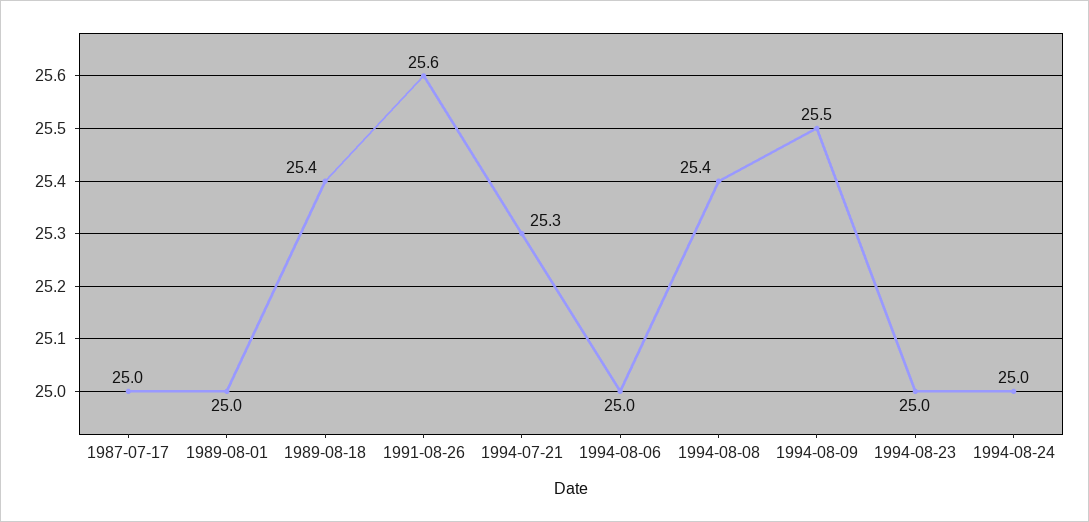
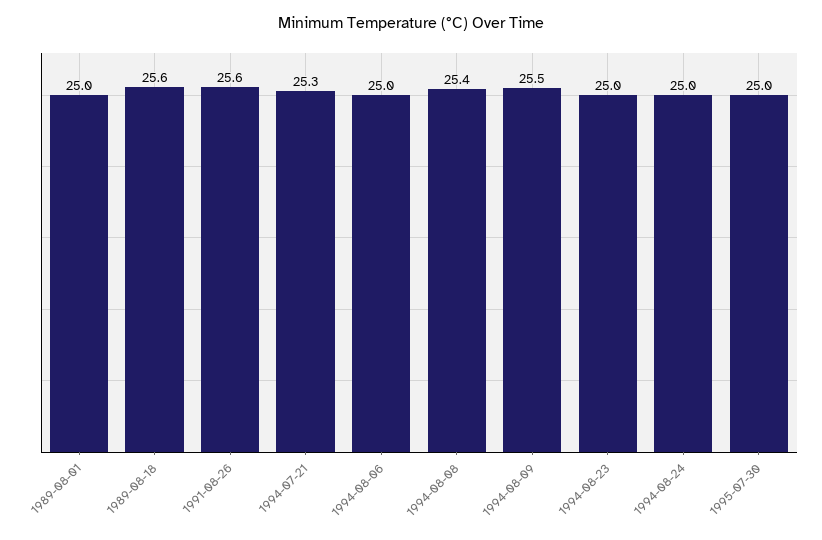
1987-07-17: 25 -> none
1989-08-18: 25.4 -> 25.6
1995-07-30: none -> 25

